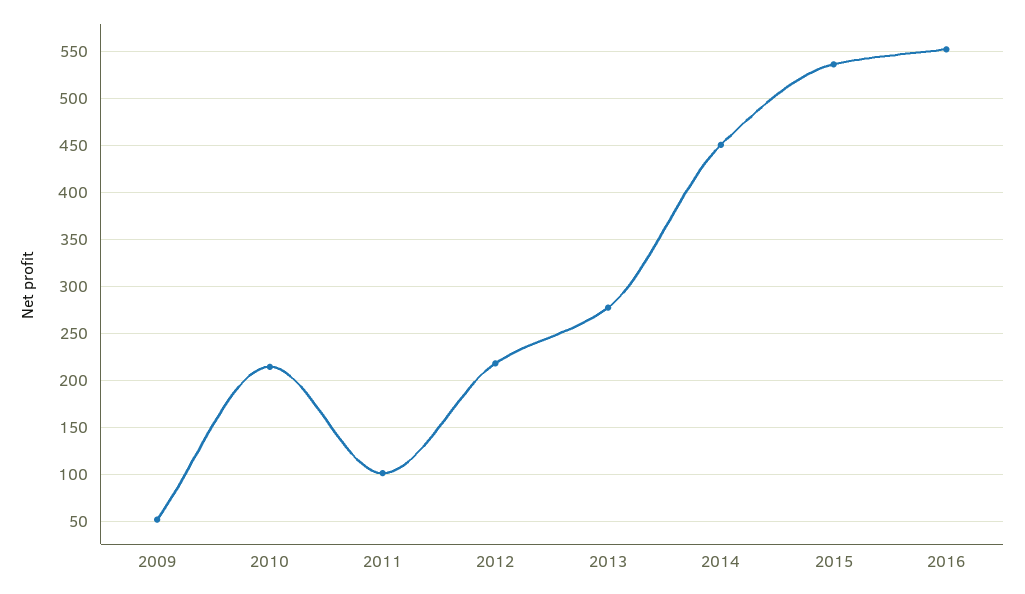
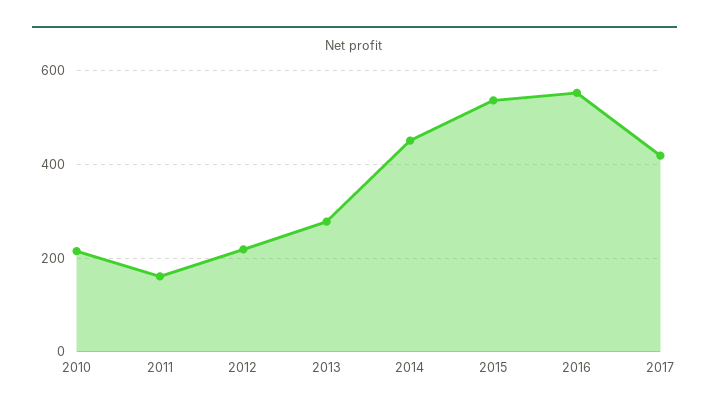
2009: 50 -> none
2011: 100 -> 160
2017: none -> 420

